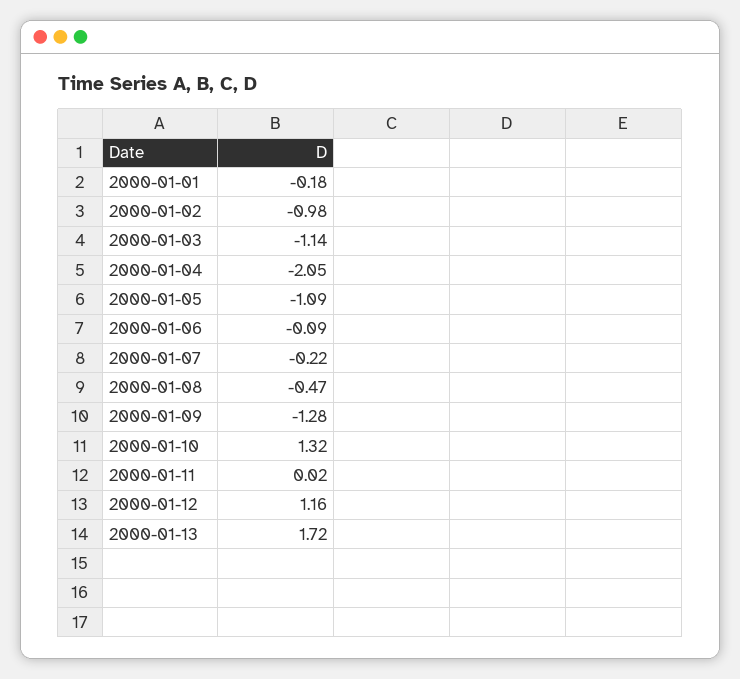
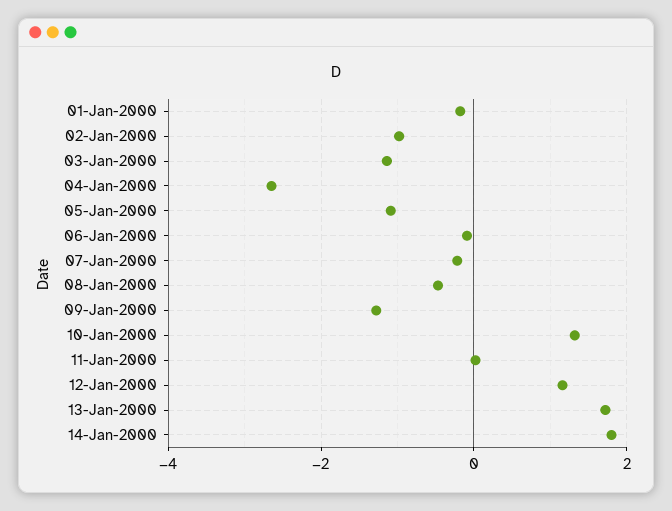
2000-01-04: -2.05 -> -2.6
14-Jan-2000: none -> 1.8

